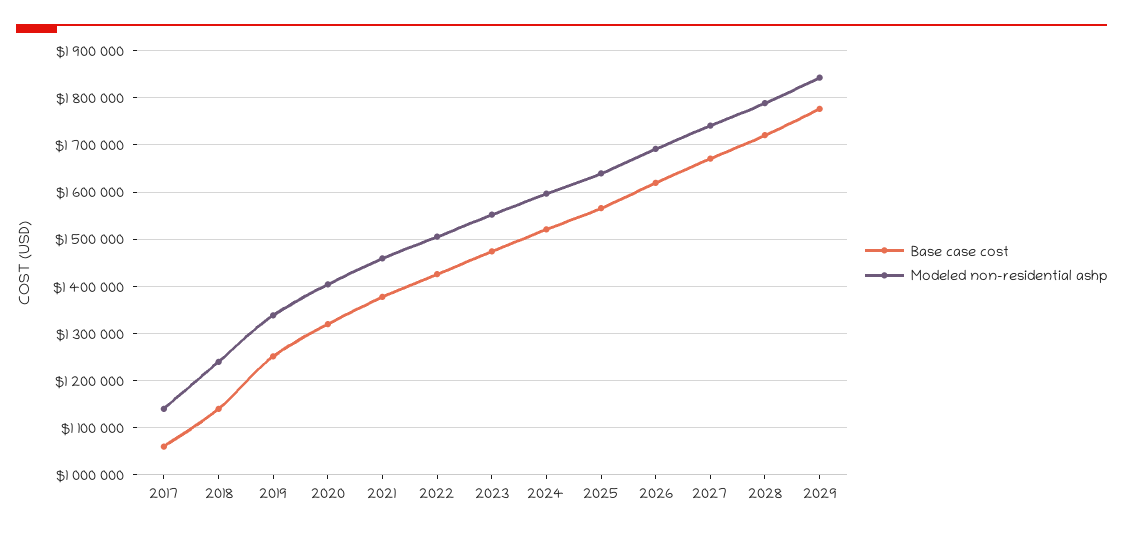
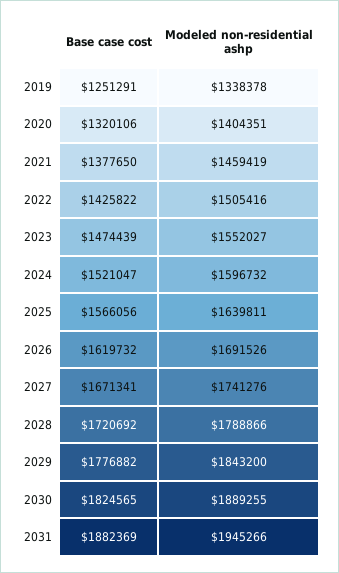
Base case cost, 2017: 1060000 -> none
Modeled non-residential ashp, 2017: 1140000 -> none
Base case cost, 2018: 1140000 -> none
Modeled non-residential ashp, 2018: 1240000 -> none
Base case cost, 2030: none -> 1824565
Modeled non-residential ashp, 2030: none -> 1889255
Base case cost, 2031: none -> 1882369
Modeled non-residential ashp, 2031: none -> 1945266

